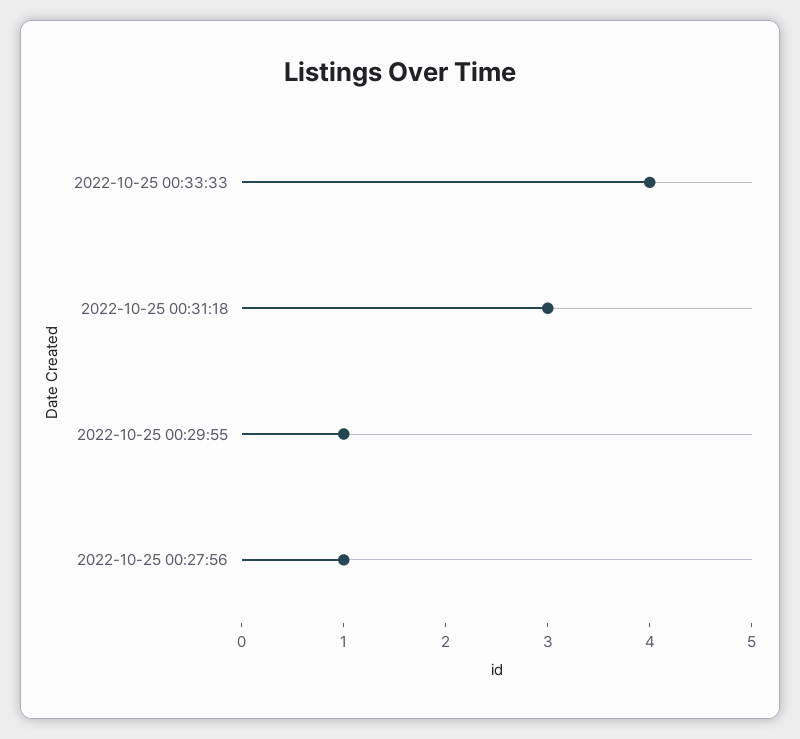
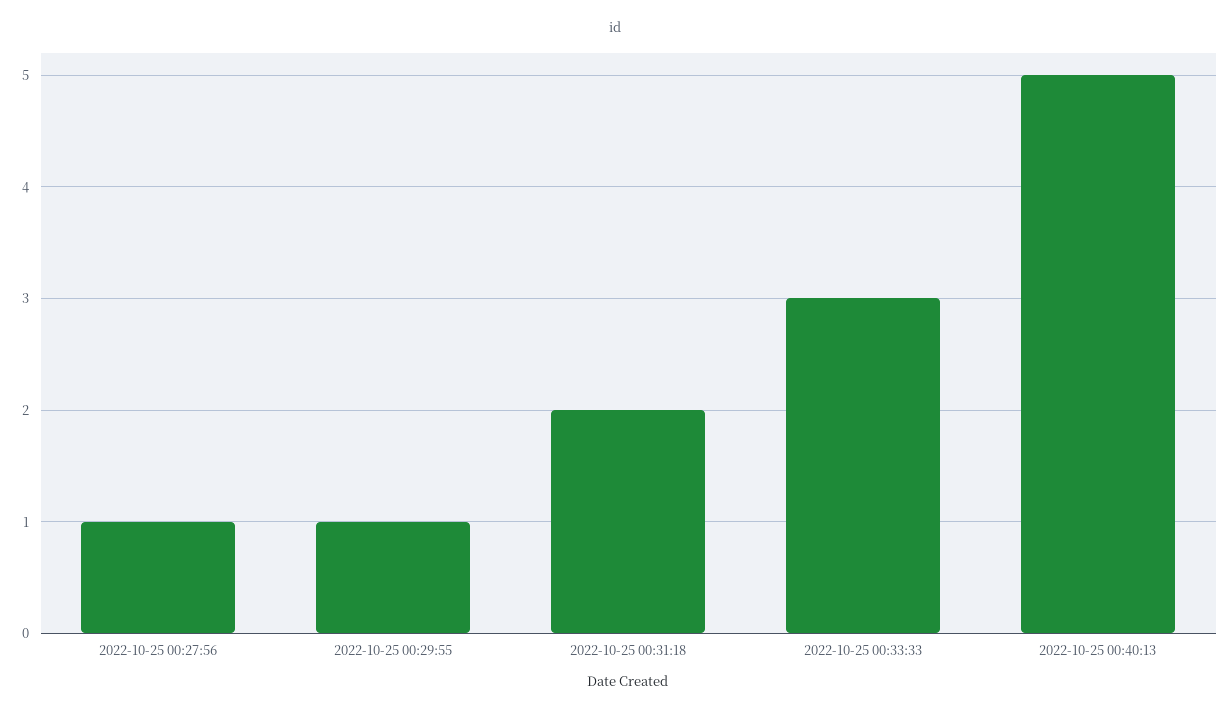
2022-10-25 00:33:33: 4 -> 3
2022-10-25 00:31:18: 3 -> 2
2022-10-25 00:40:13: none -> 5

